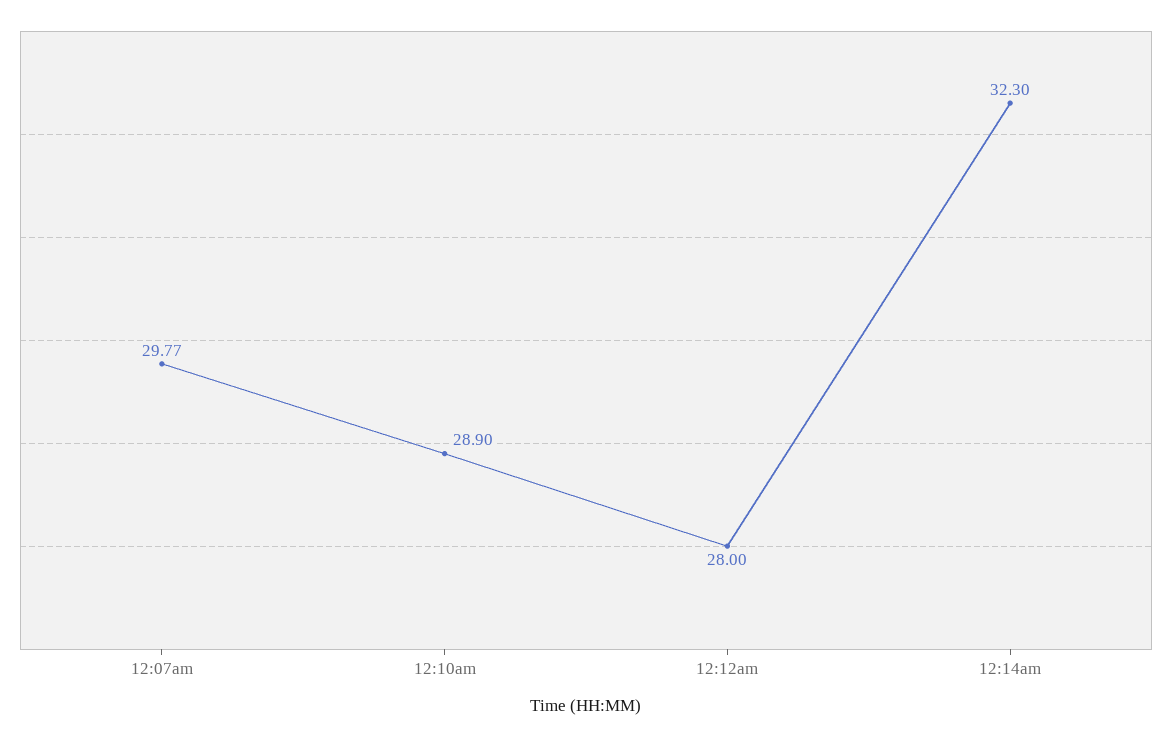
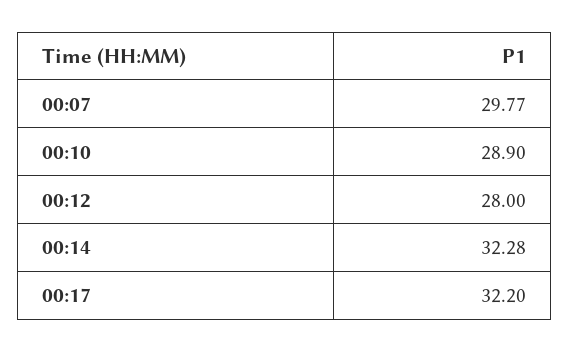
12:14am: 32.3 -> 32.28
00:17: none -> 32.2

